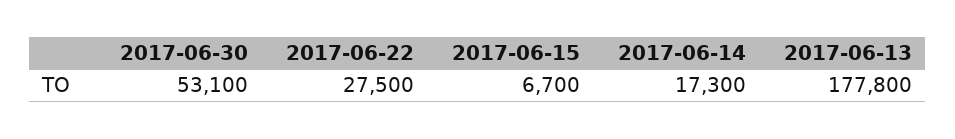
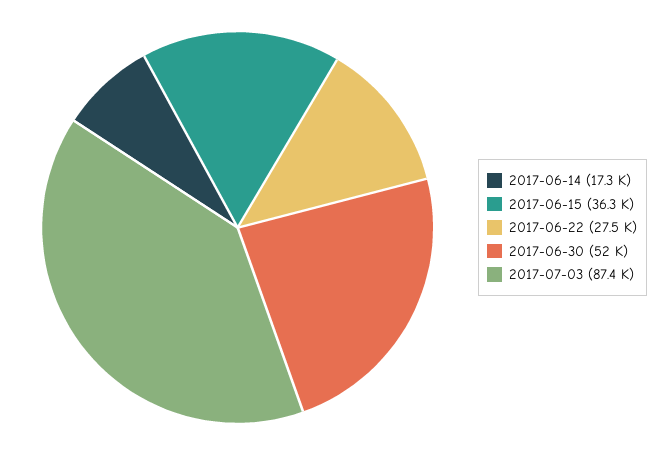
2017-06-30: 53100 -> 52000
2017-06-15: 6700 -> 36300
2017-06-13: 177800 -> none
2017-07-03: none -> 87400

